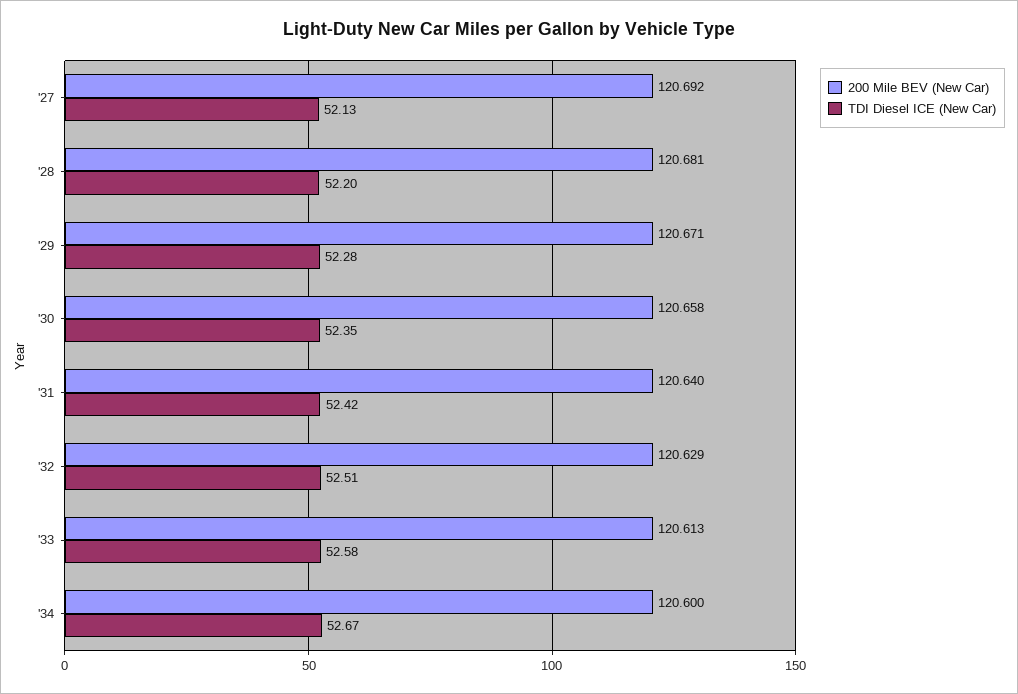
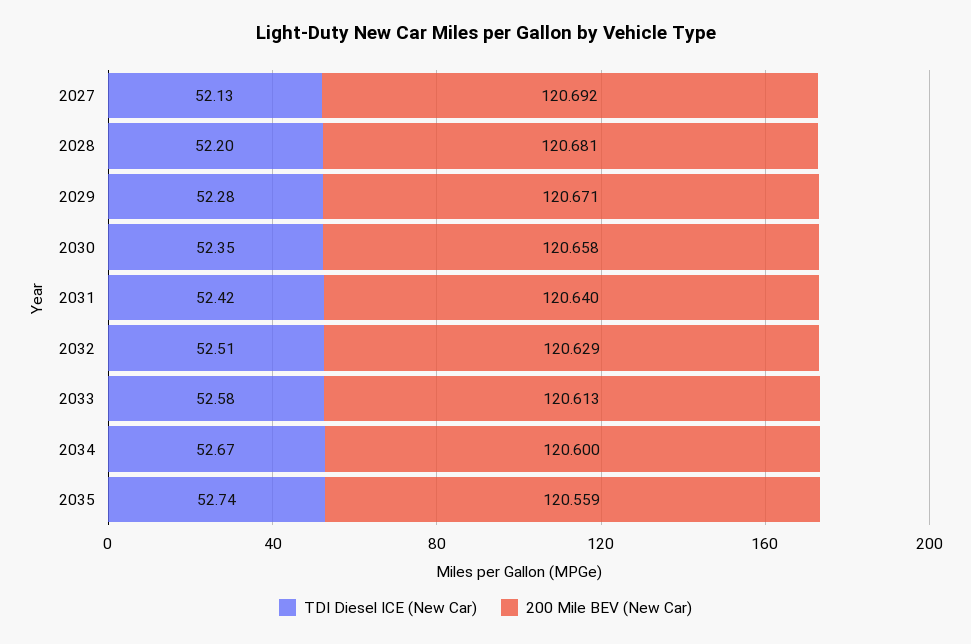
TDI Diesel ICE (New Car), 2035: none -> 52.74
200 Mile BEV (New Car), 2035: none -> 120.559

